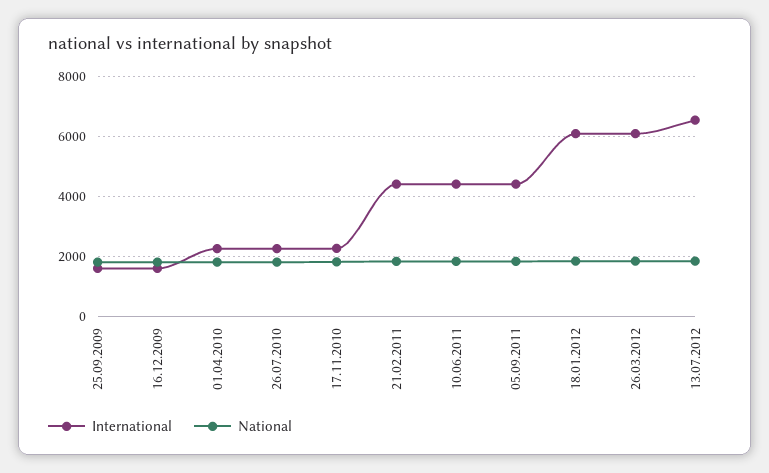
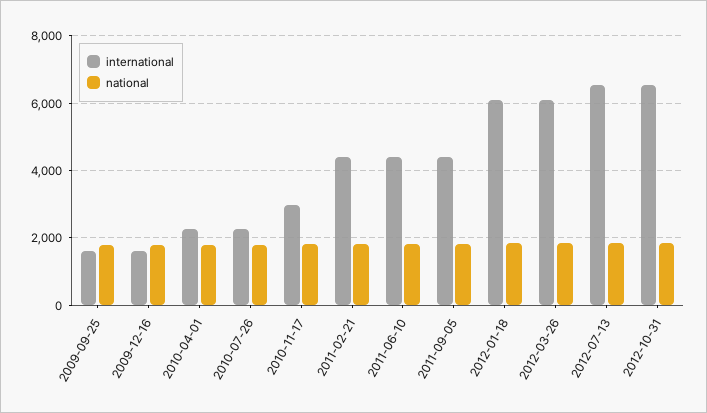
International, 17.11.2010: 2250 -> 3000
International, 2012-10-31: none -> 6600
National, 2012-10-31: none -> 1800

